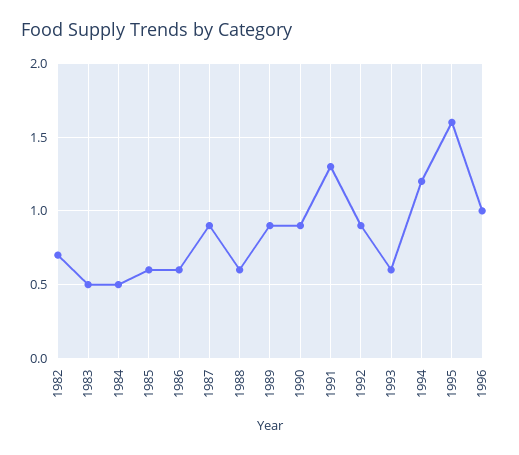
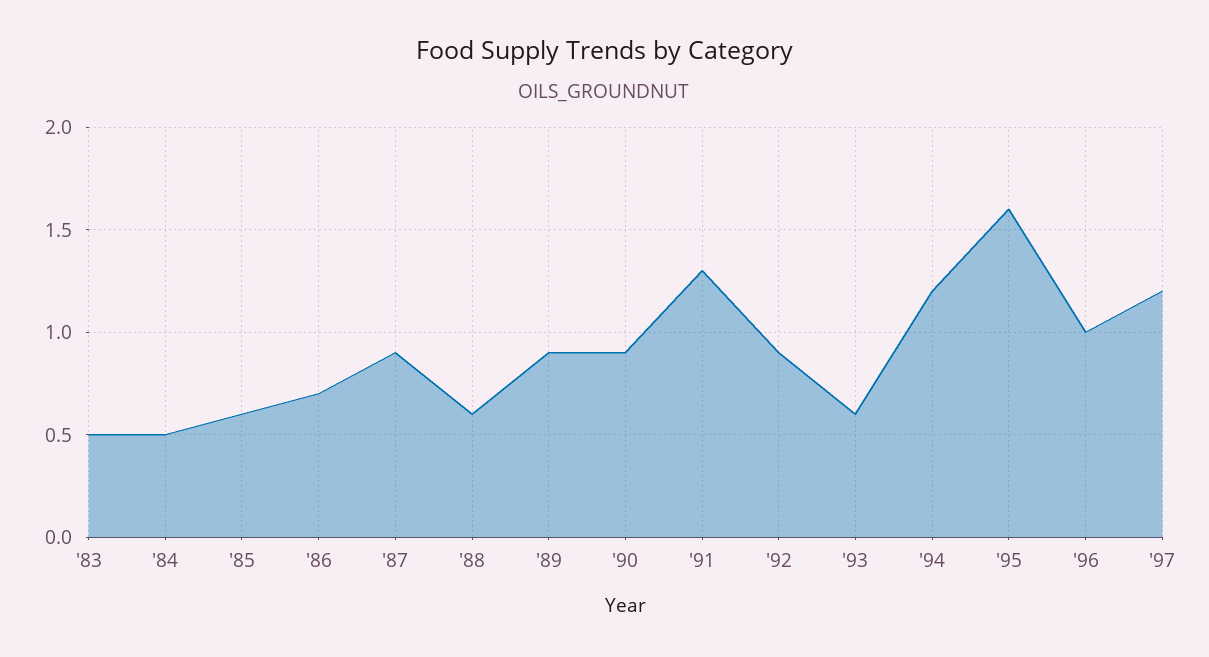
1982: 0.7 -> none
1986: 0.6 -> 0.7
'97: none -> 1.2

